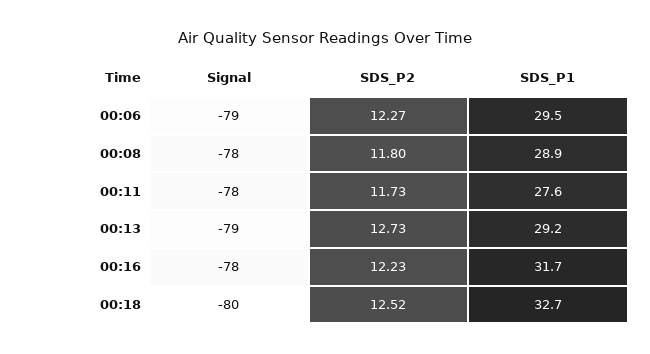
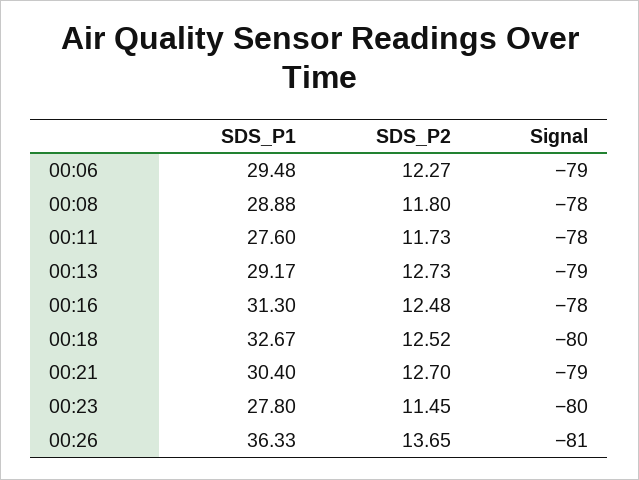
SDS_P2, 00:16: 12.23 -> 12.48
SDS_P1, 00:16: 31.7 -> 31.3
SDS_P1, 00:21: none -> 30.4
SDS_P2, 00:21: none -> 12.7
Signal, 00:21: none -> -79
SDS_P1, 00:23: none -> 27.8
SDS_P2, 00:23: none -> 11.45
Signal, 00:23: none -> -80
SDS_P1, 00:26: none -> 36.33
SDS_P2, 00:26: none -> 13.65
Signal, 00:26: none -> -81

